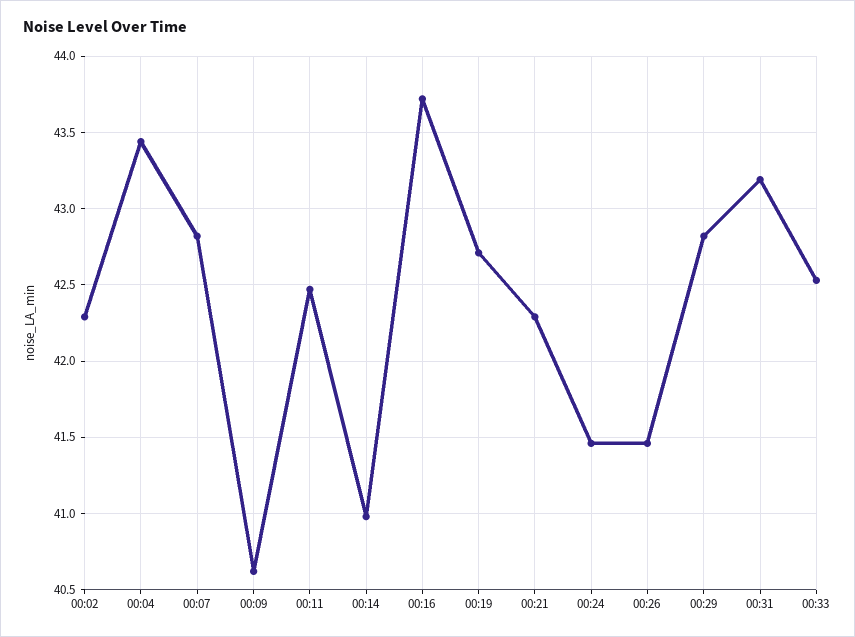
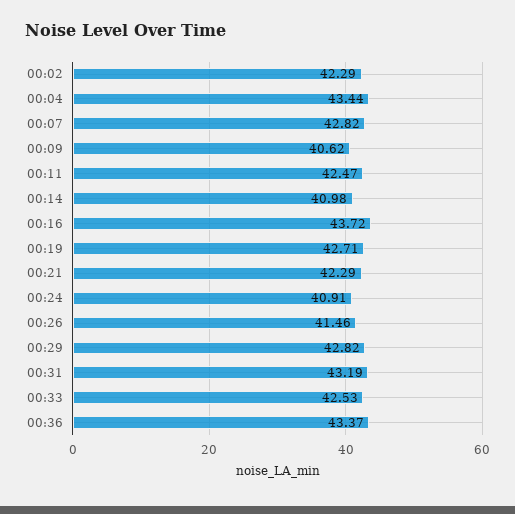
00:24: 41.45 -> 40.91
00:36: none -> 43.37

